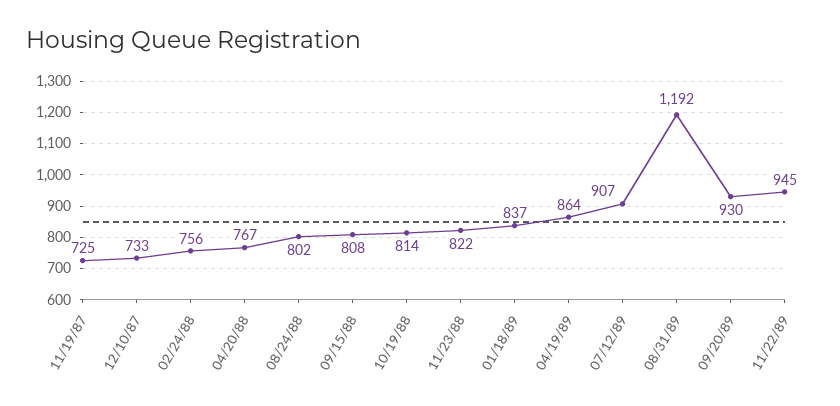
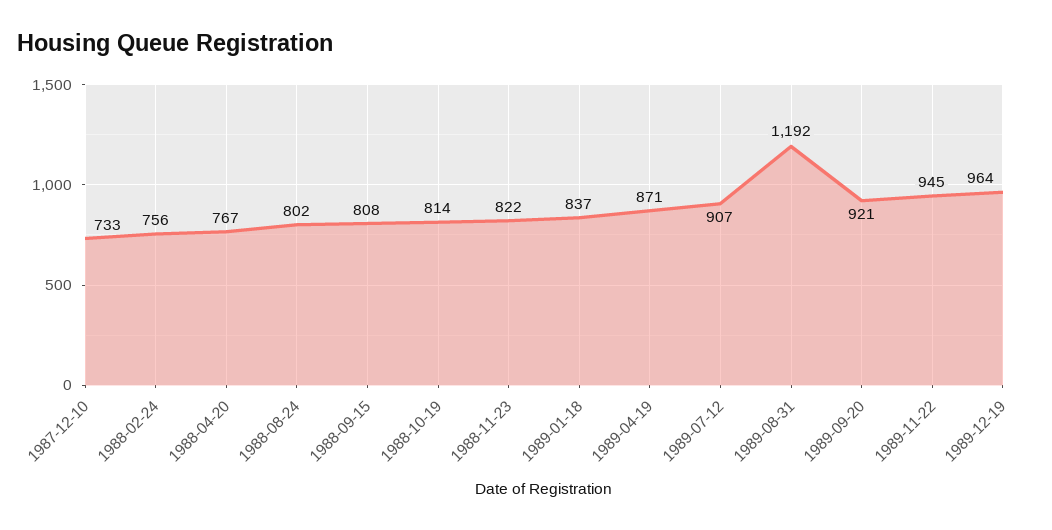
11/19/87: 725 -> none
04/19/89: 864 -> 871
09/20/89: 930 -> 921
1989-12-19: none -> 964

